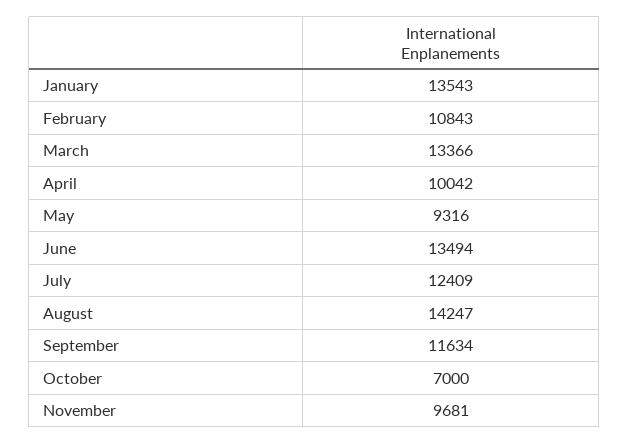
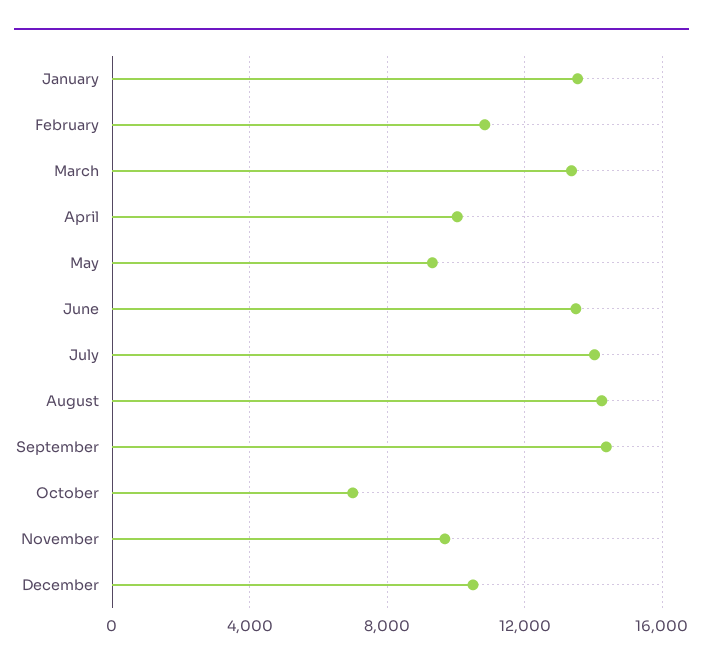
July: 12409 -> 14000
September: 11634 -> 14500
December: none -> 10500

